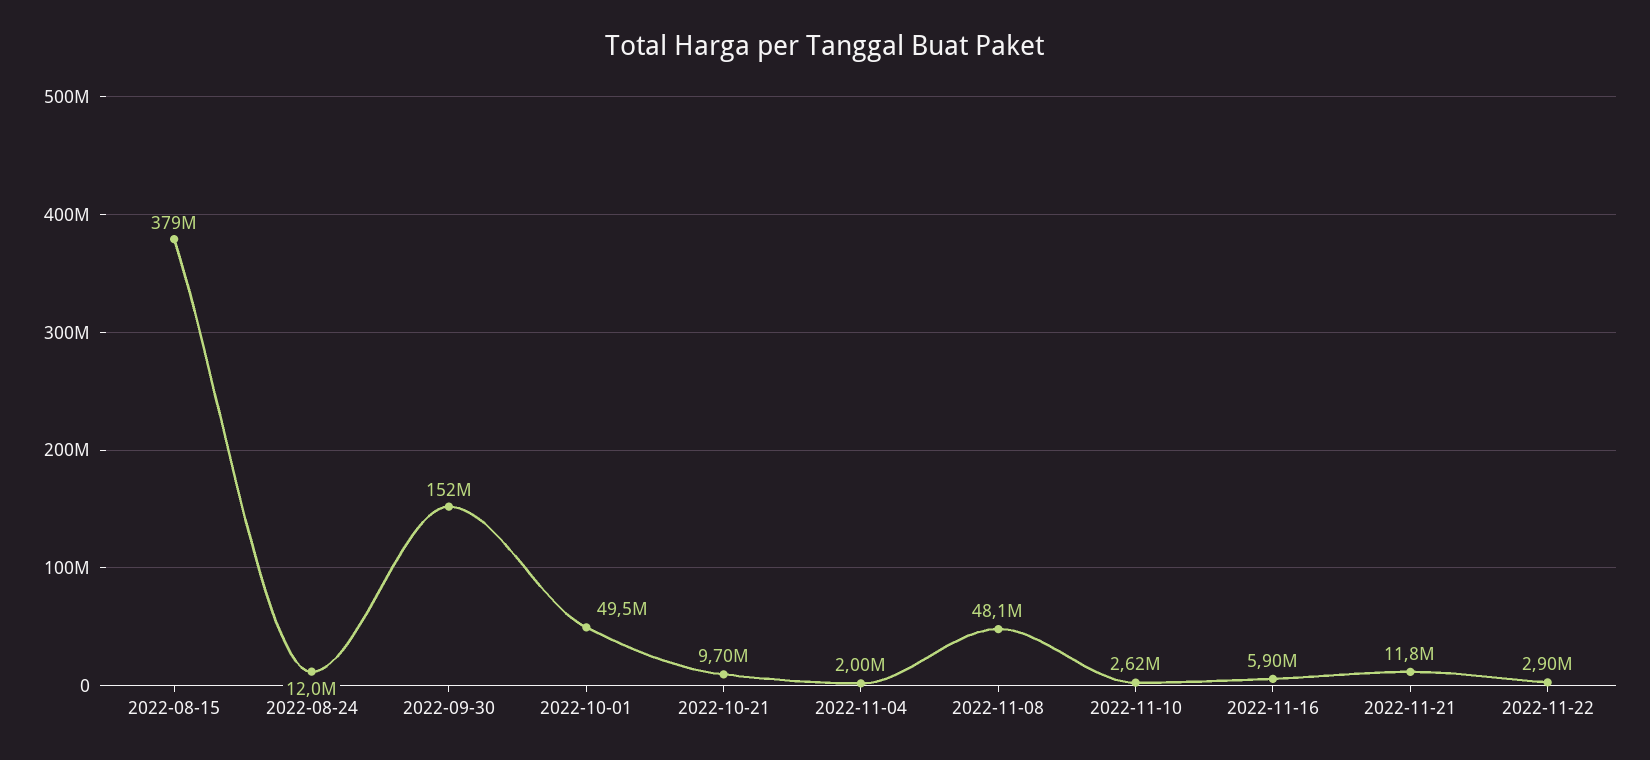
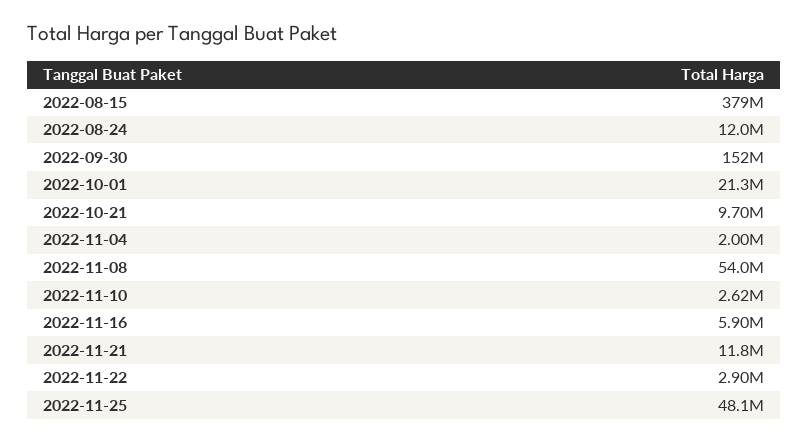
2022-10-01: 49500000 -> 21300000
2022-11-08: 48100000 -> 54000000
2022-11-25: none -> 48100000

